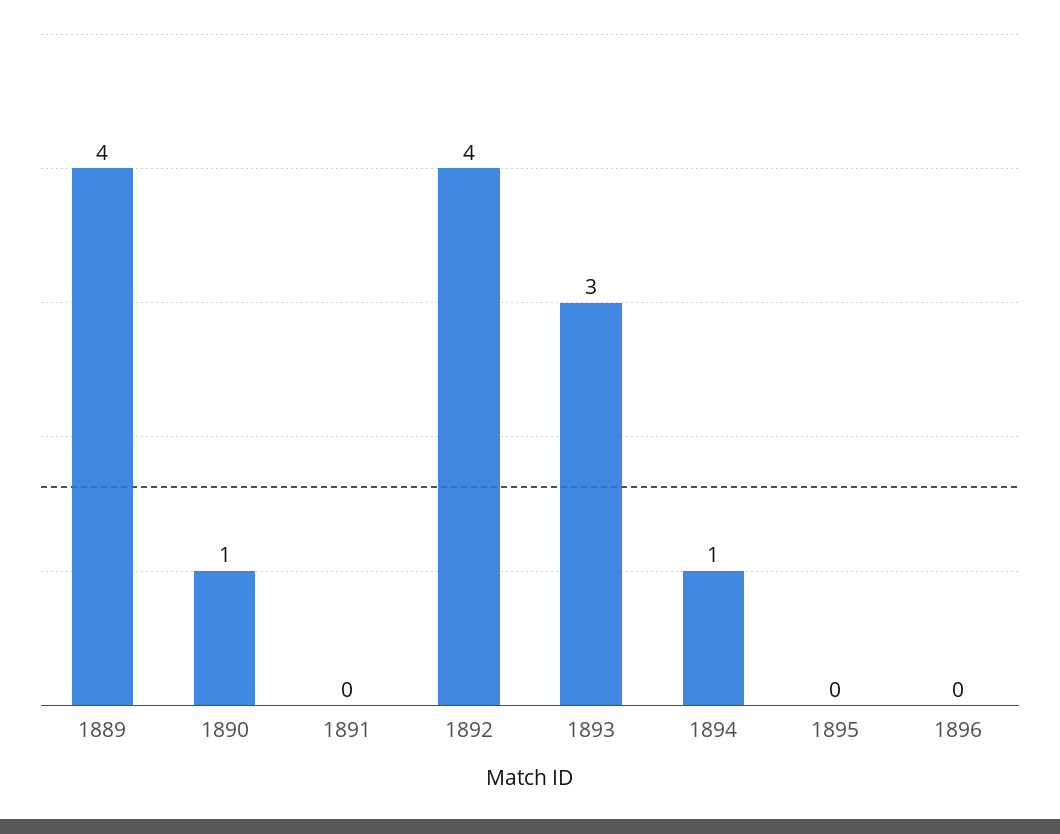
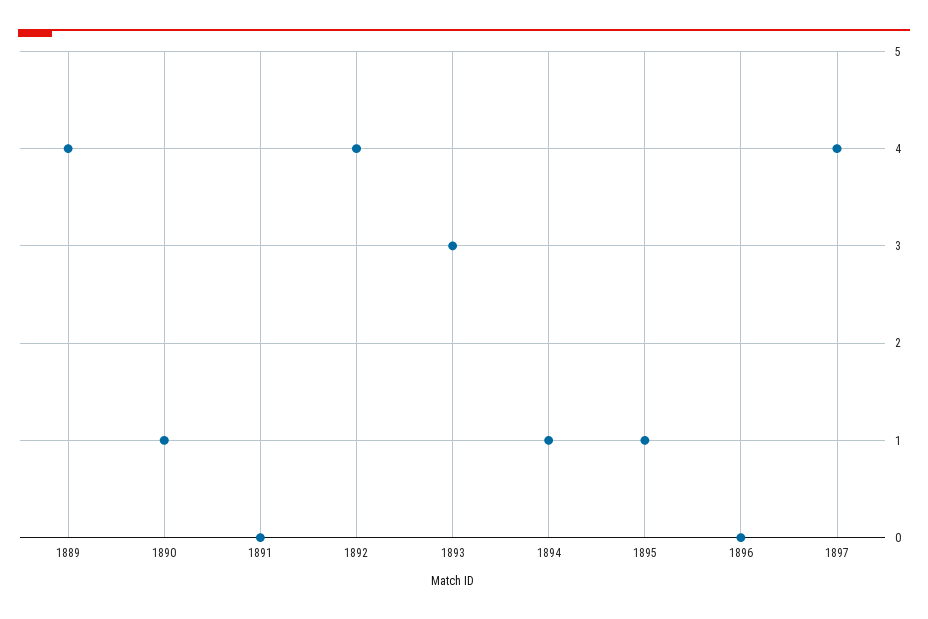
1895: 0 -> 1
1897: none -> 4

